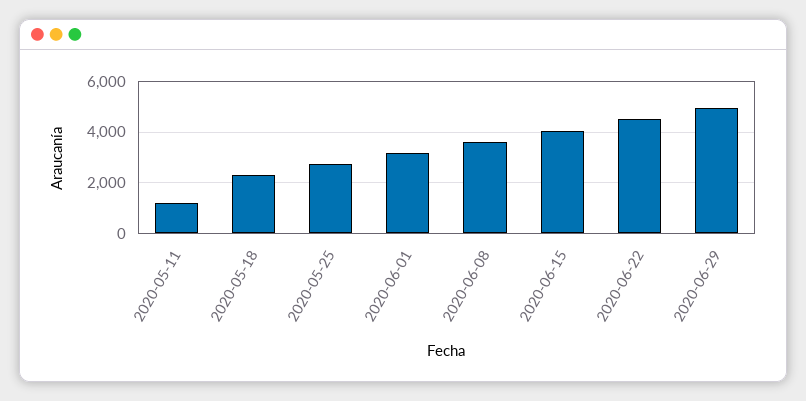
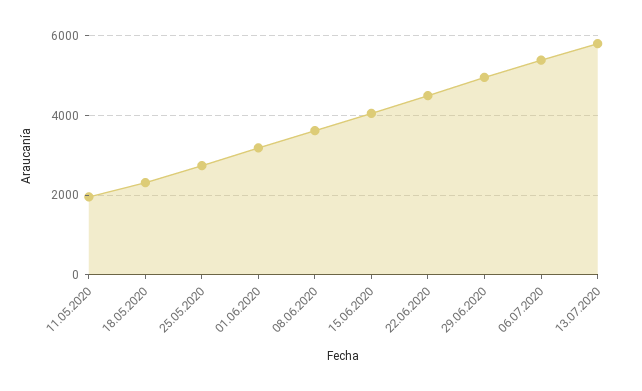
2020-05-11: 1250 -> 2000
06.07.2020: none -> 5400
13.07.2020: none -> 5800

